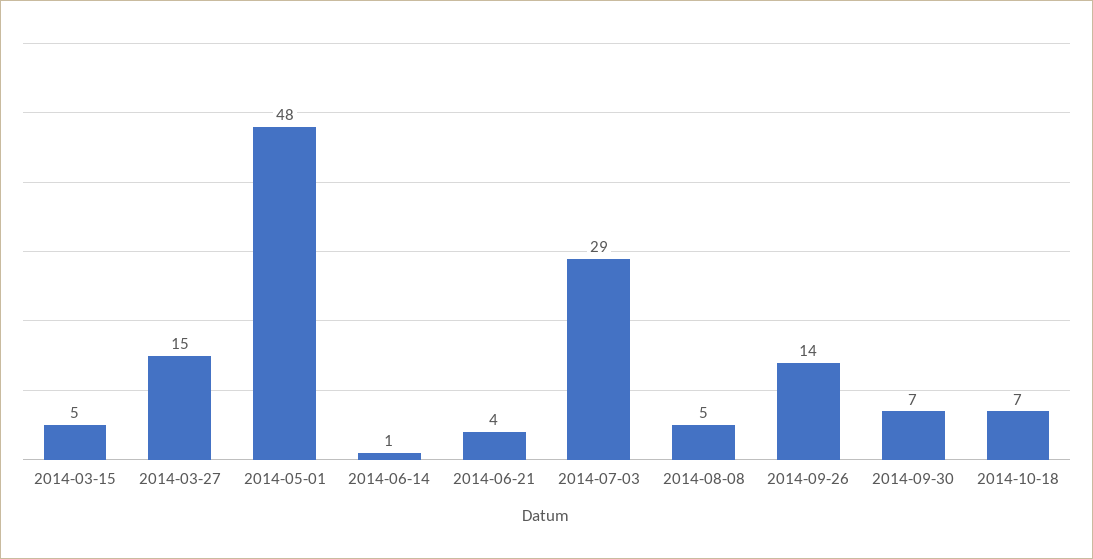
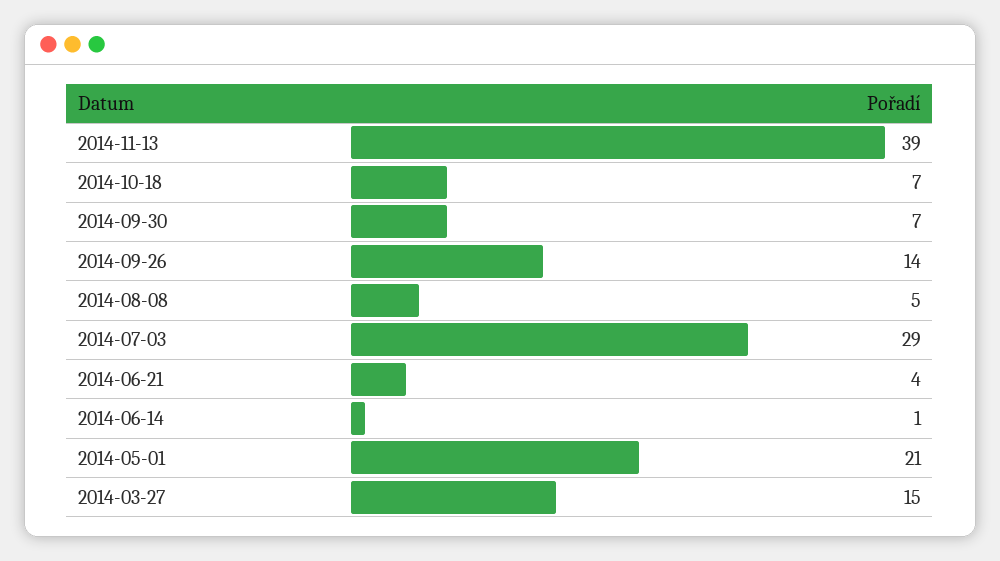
2014-03-15: 5 -> none
2014-05-01: 48 -> 21
2014-11-13: none -> 39

